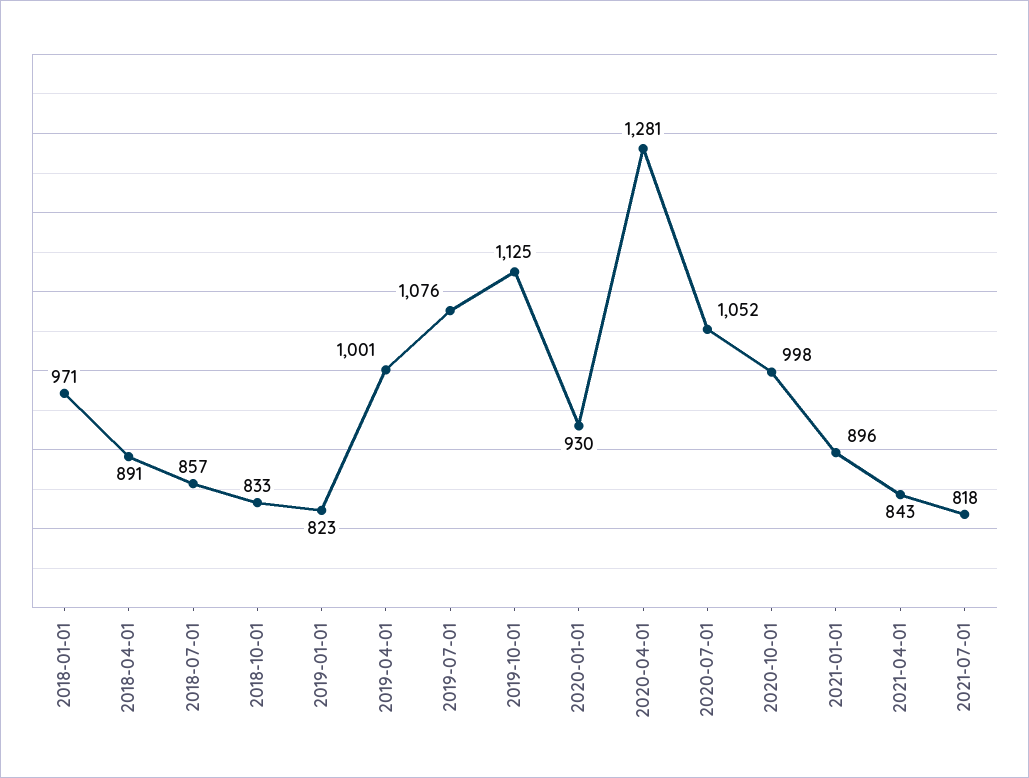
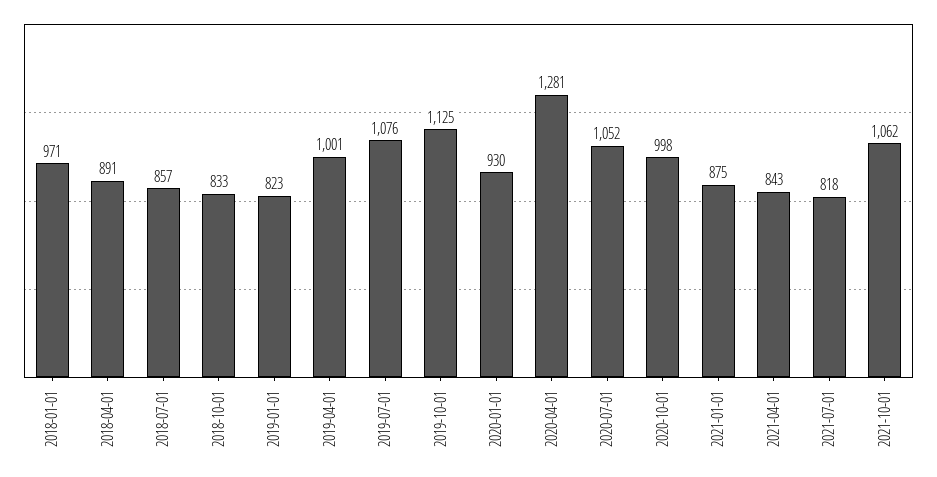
2021-01-01: 896 -> 875
2021-10-01: none -> 1062

